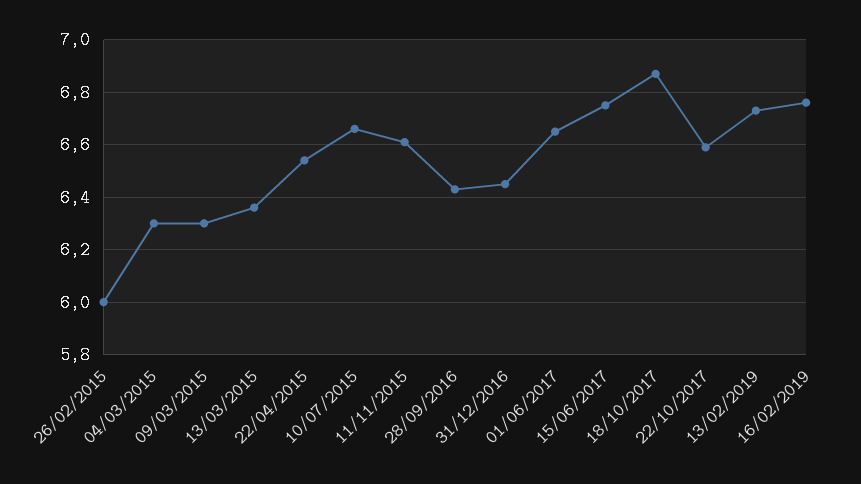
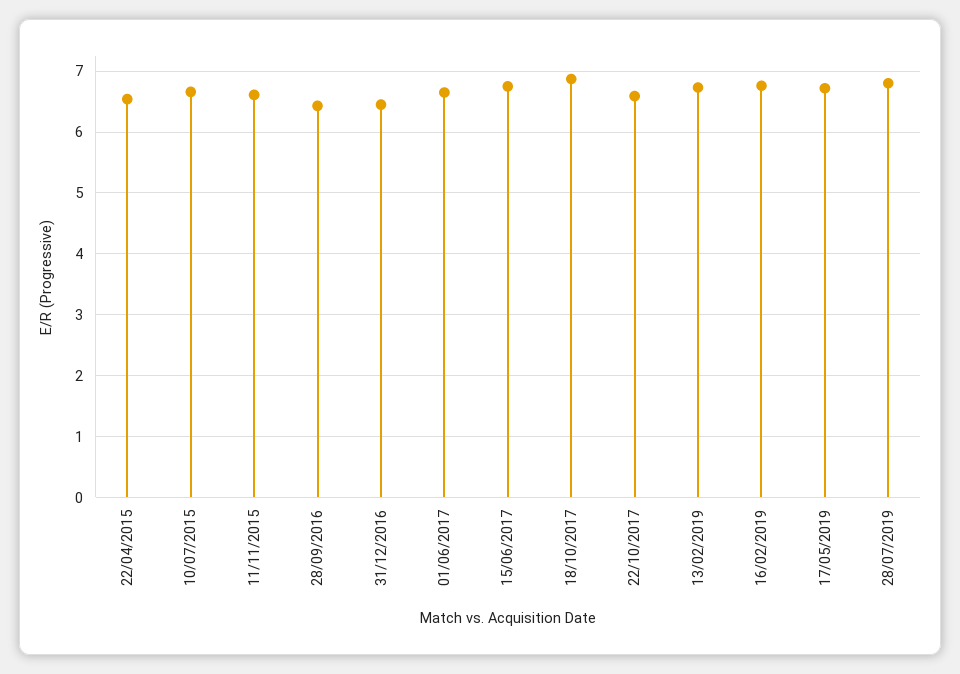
26/02/2015: 6 -> none
04/03/2015: 6.3 -> none
09/03/2015: 6.3 -> none
13/03/2015: 6.35 -> none
17/05/2019: none -> 6.7
28/07/2019: none -> 6.8

